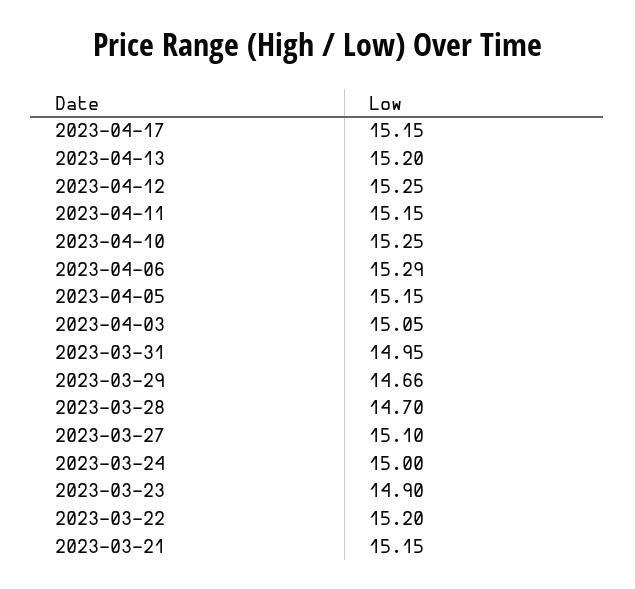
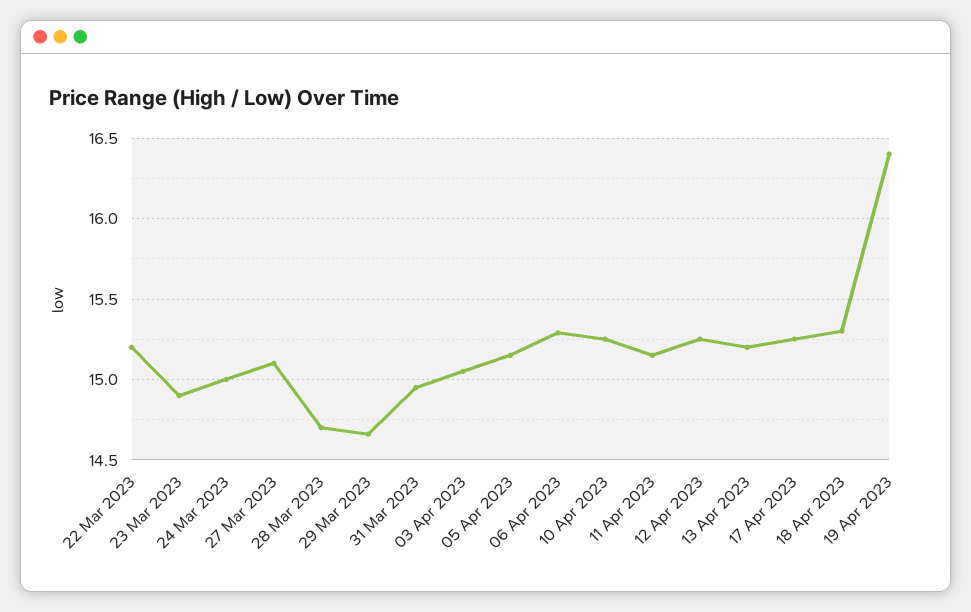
2023-04-17: 15.15 -> 15.25
2023-03-21: 15.15 -> none
18 Apr 2023: none -> 15.3
19 Apr 2023: none -> 16.4

